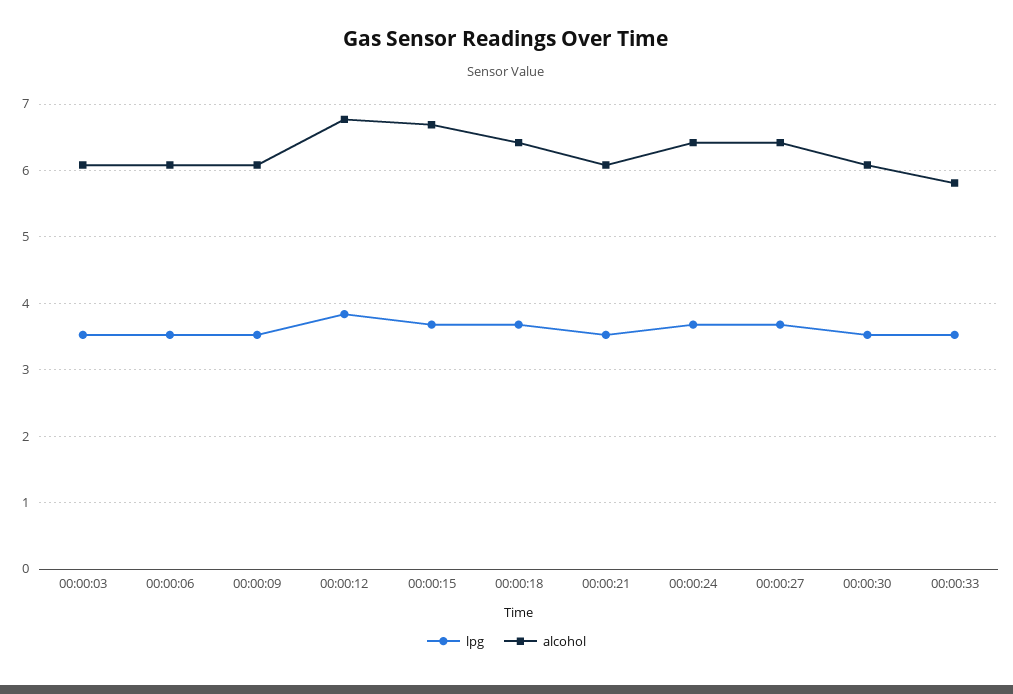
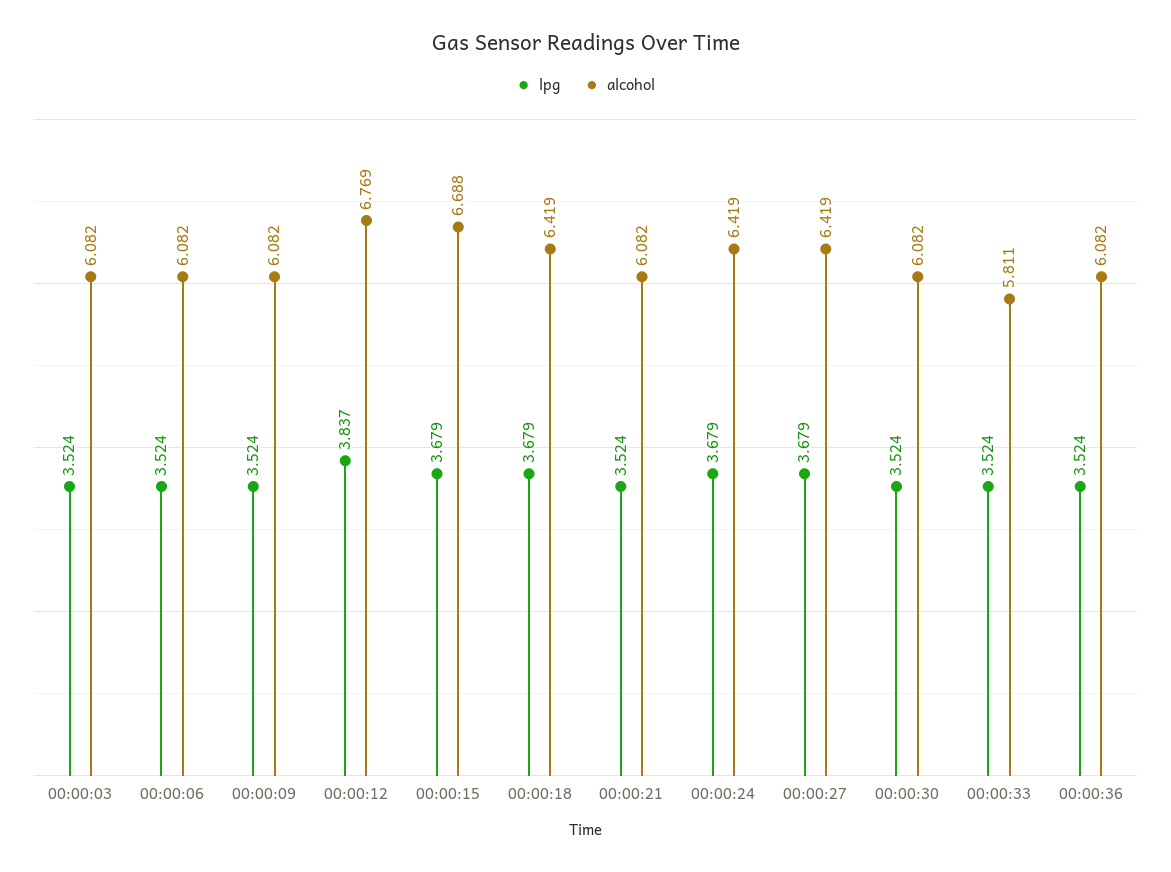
lpg, 00:00:36: none -> 3.524
alcohol, 00:00:36: none -> 6.082

